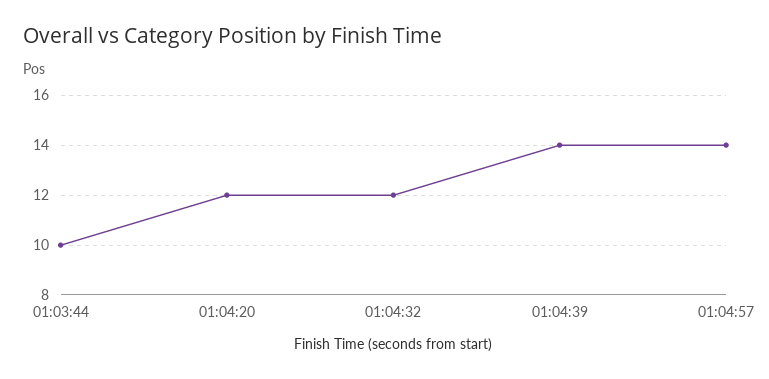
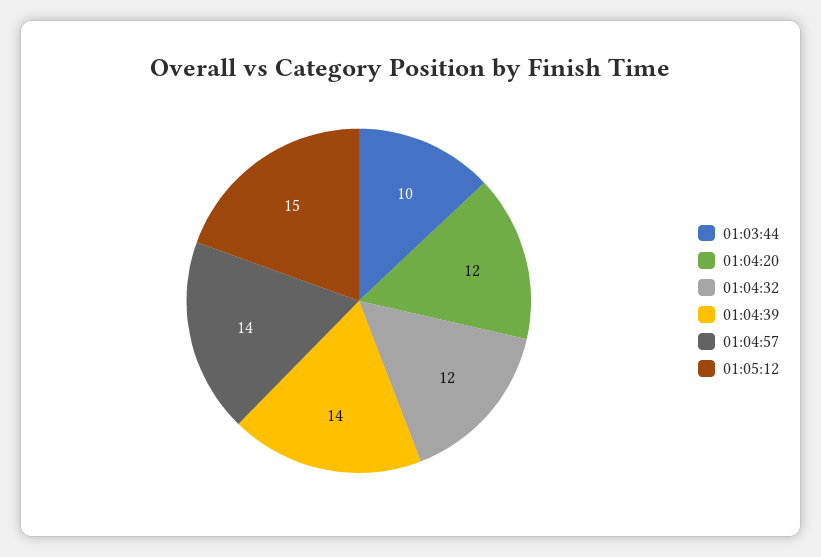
01:05:12: none -> 15

